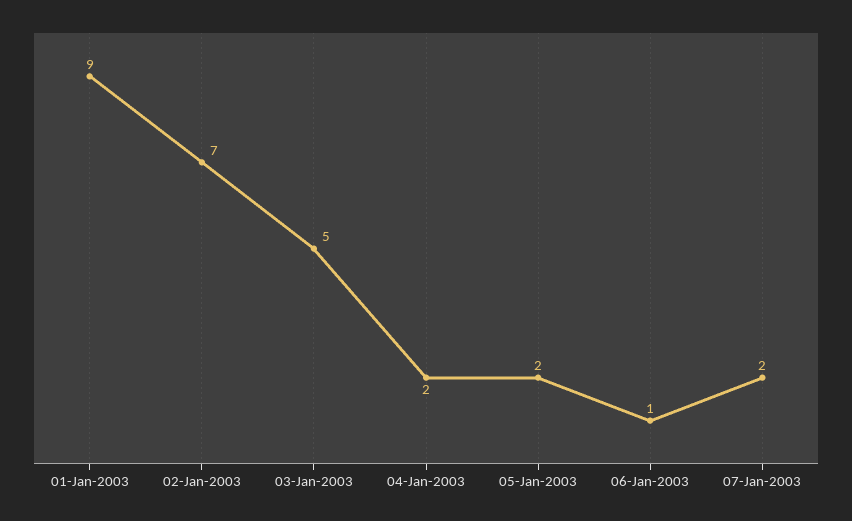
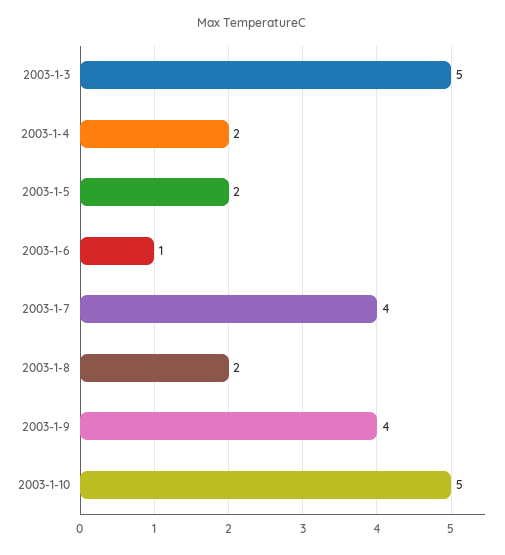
01-Jan-2003: 9 -> none
02-Jan-2003: 7 -> none
07-Jan-2003: 2 -> 4
2003-1-8: none -> 2
2003-1-9: none -> 4
2003-1-10: none -> 5

